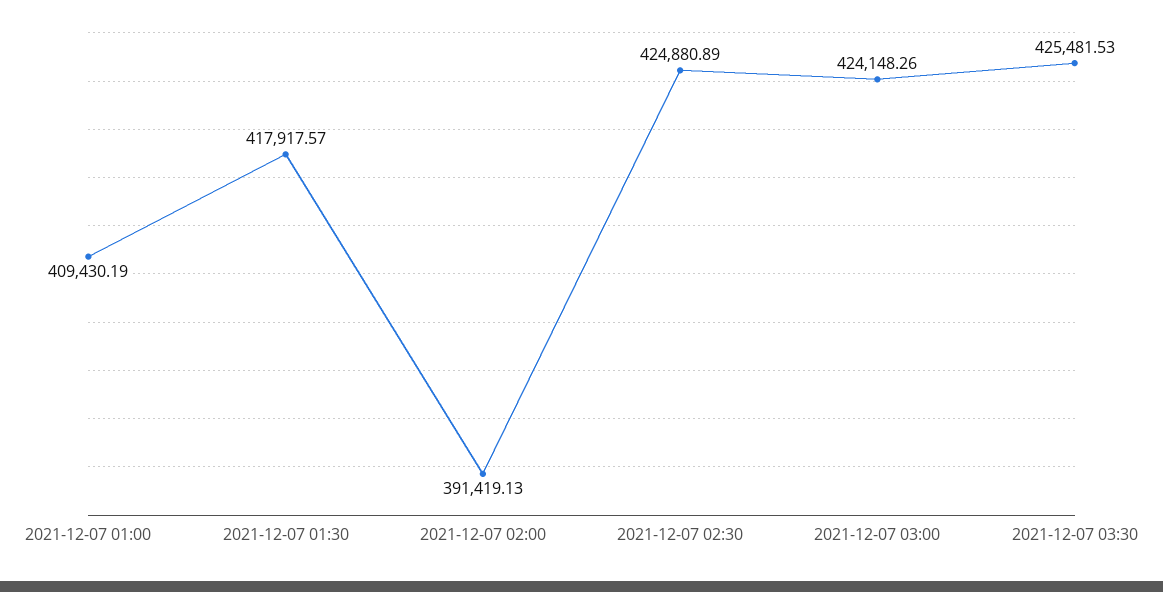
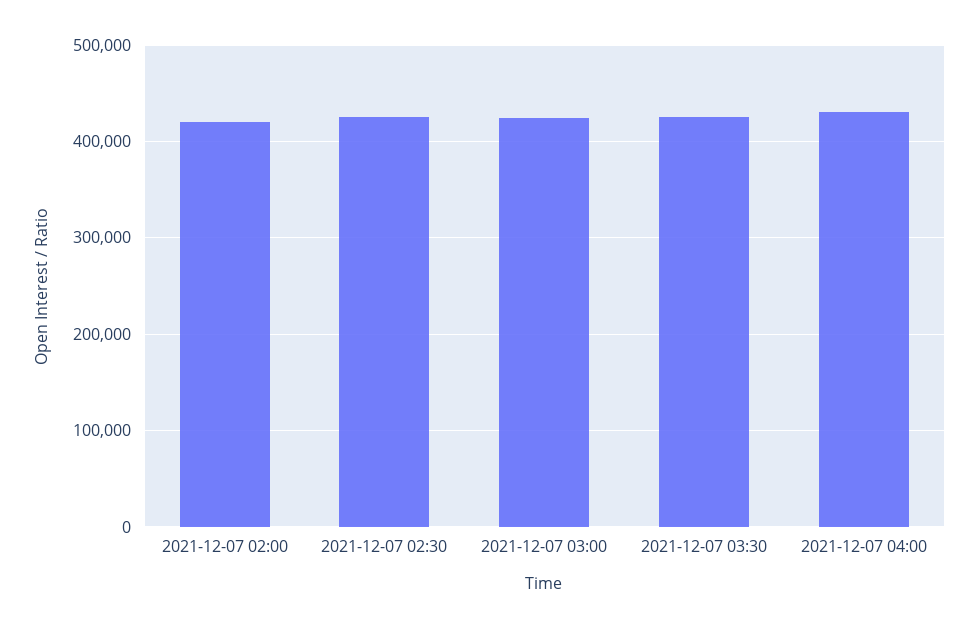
2021-12-07 01:00: 409430.19 -> none
2021-12-07 01:30: 417917.57 -> none
2021-12-07 02:00: 391419.13 -> 420000
2021-12-07 04:00: none -> 430000

